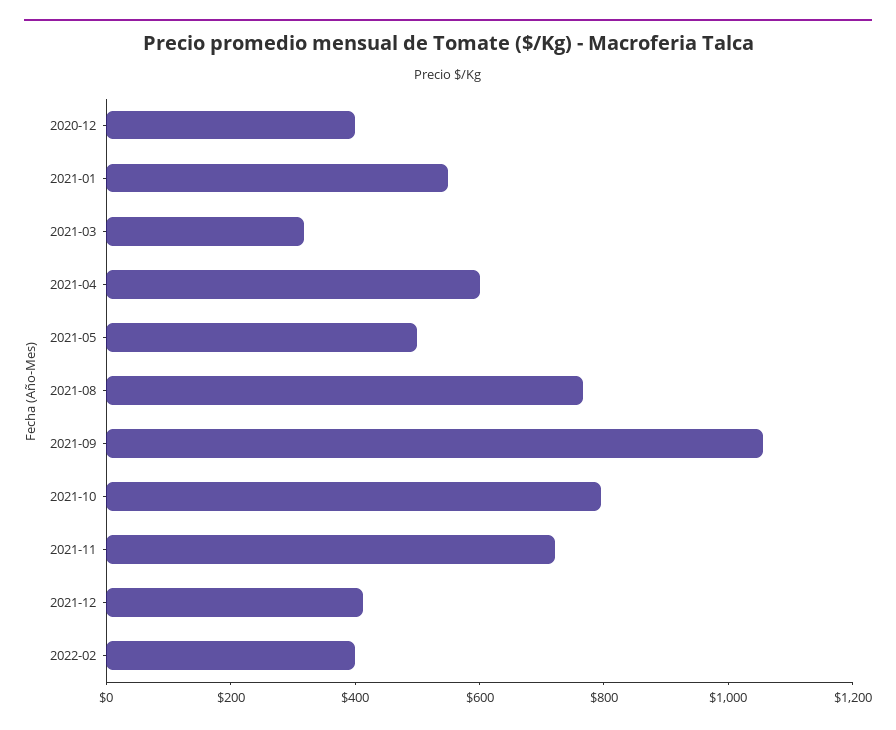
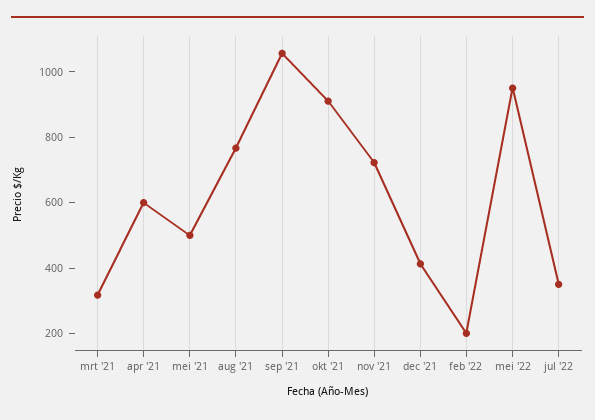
2020-12: 400 -> none
2021-01: 550 -> none
2021-10: 800 -> 900
2022-02: 400 -> 200
mei '22: none -> 950
jul '22: none -> 350

